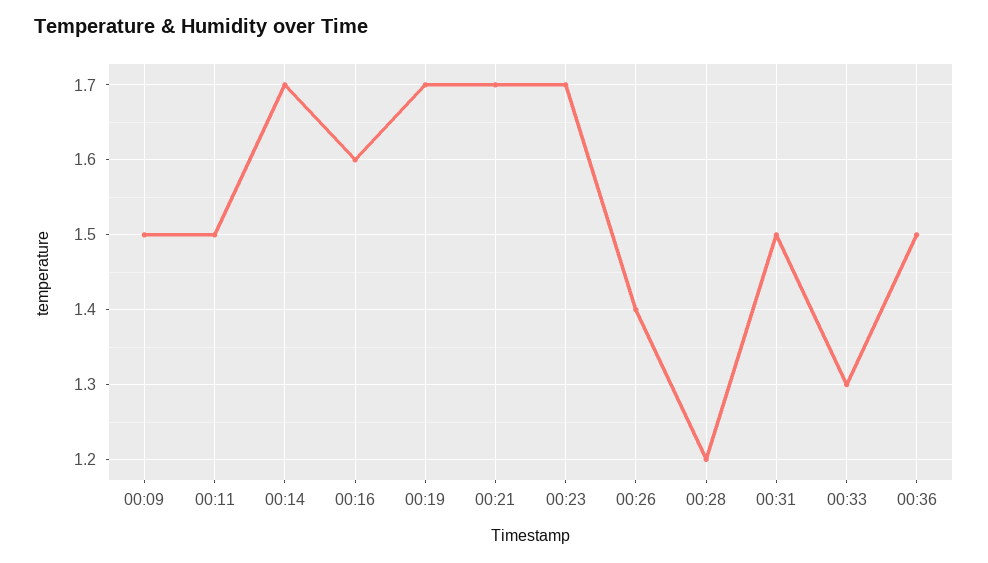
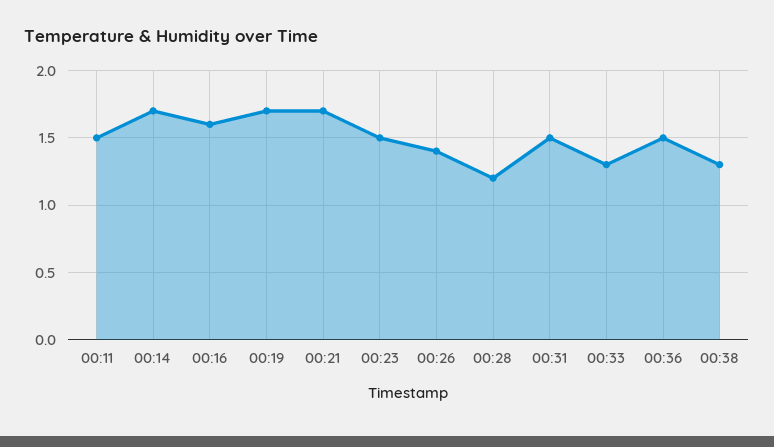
00:09: 1.5 -> none
00:23: 1.7 -> 1.5
00:38: none -> 1.3

